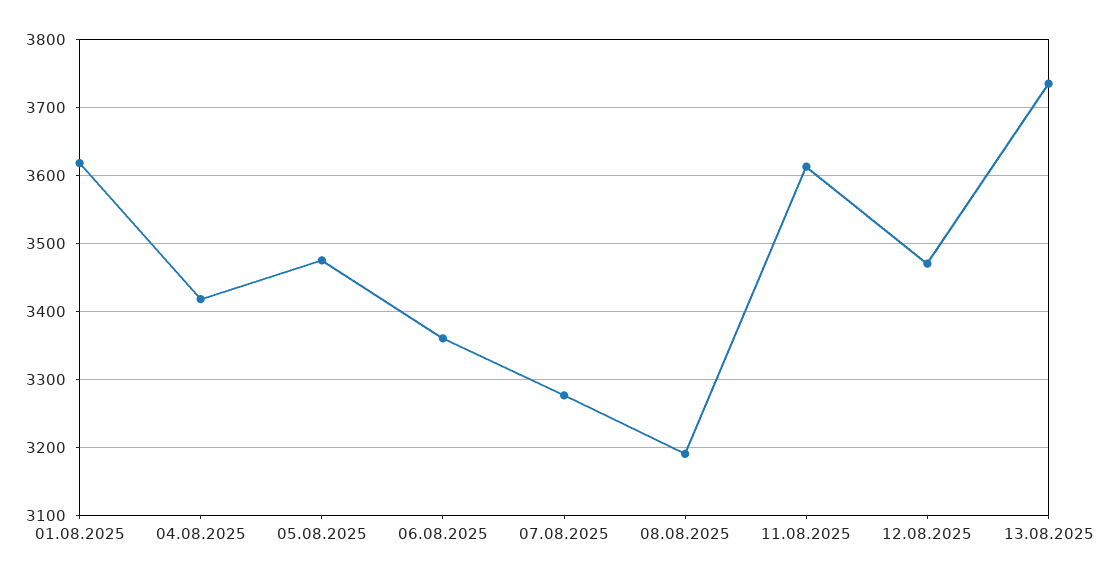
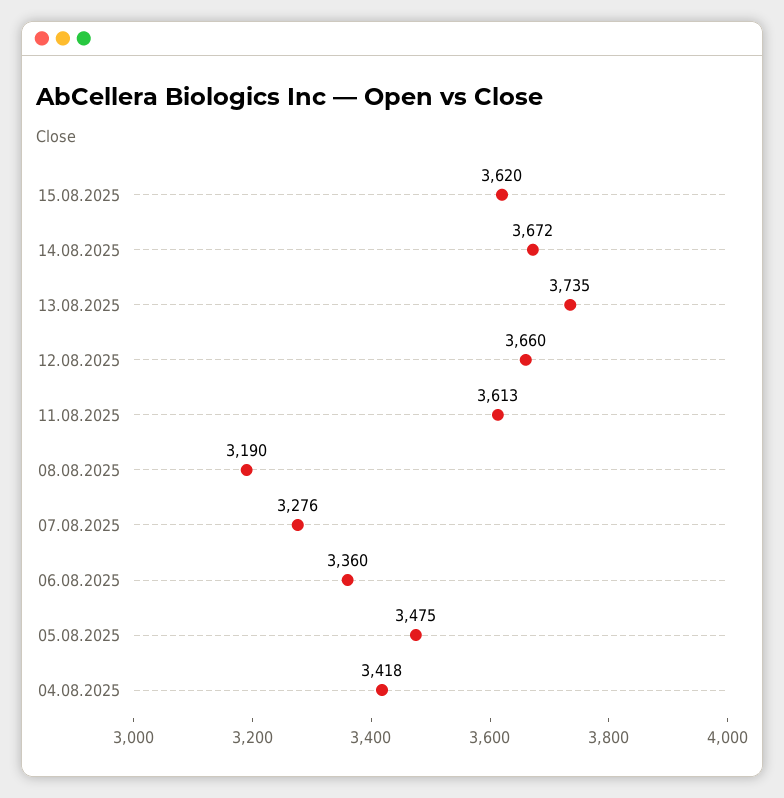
01.08.2025: 3620 -> none
12.08.2025: 3470 -> 3660
15.08.2025: none -> 3620
14.08.2025: none -> 3672

